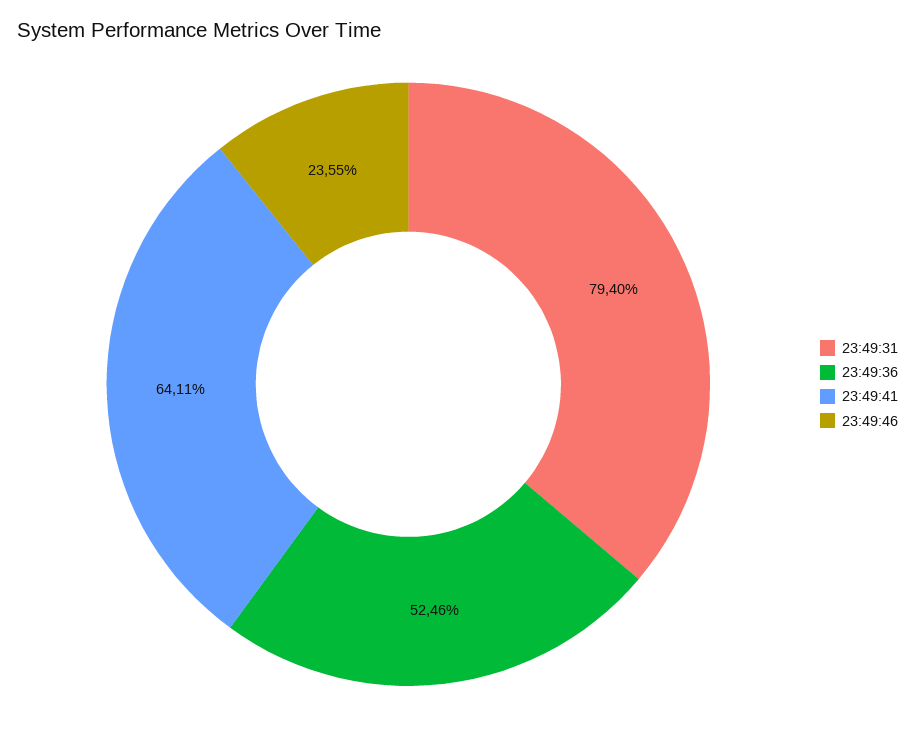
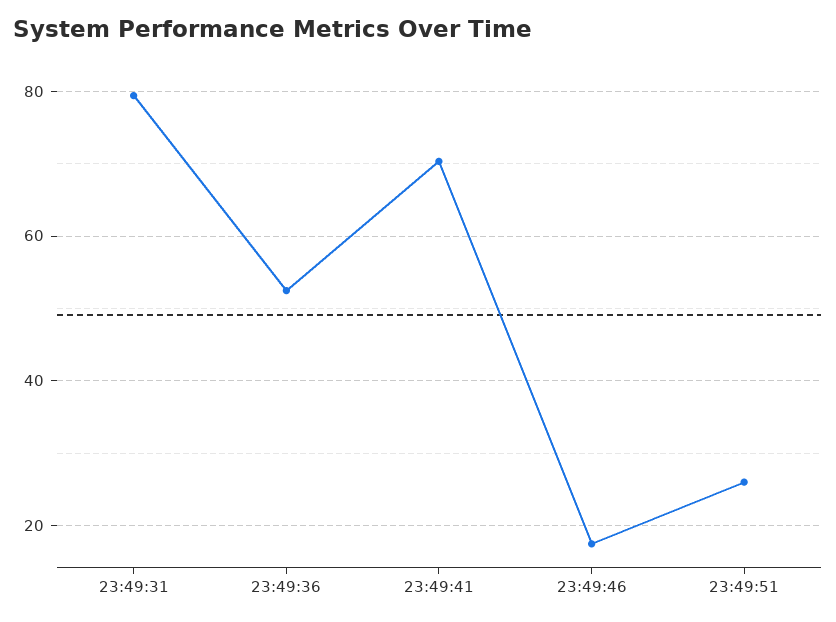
23:49:41: 64.11 -> 70
23:49:46: 23.55 -> 18
23:49:51: none -> 26

